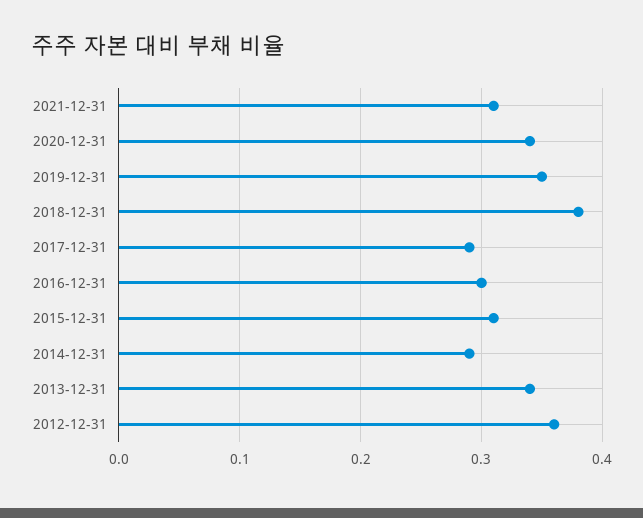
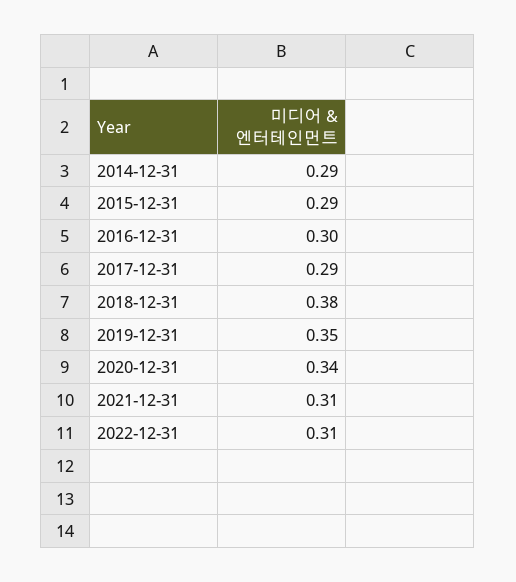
2015-12-31: 0.31 -> 0.29
2013-12-31: 0.34 -> none
2012-12-31: 0.36 -> none
2022-12-31: none -> 0.31

